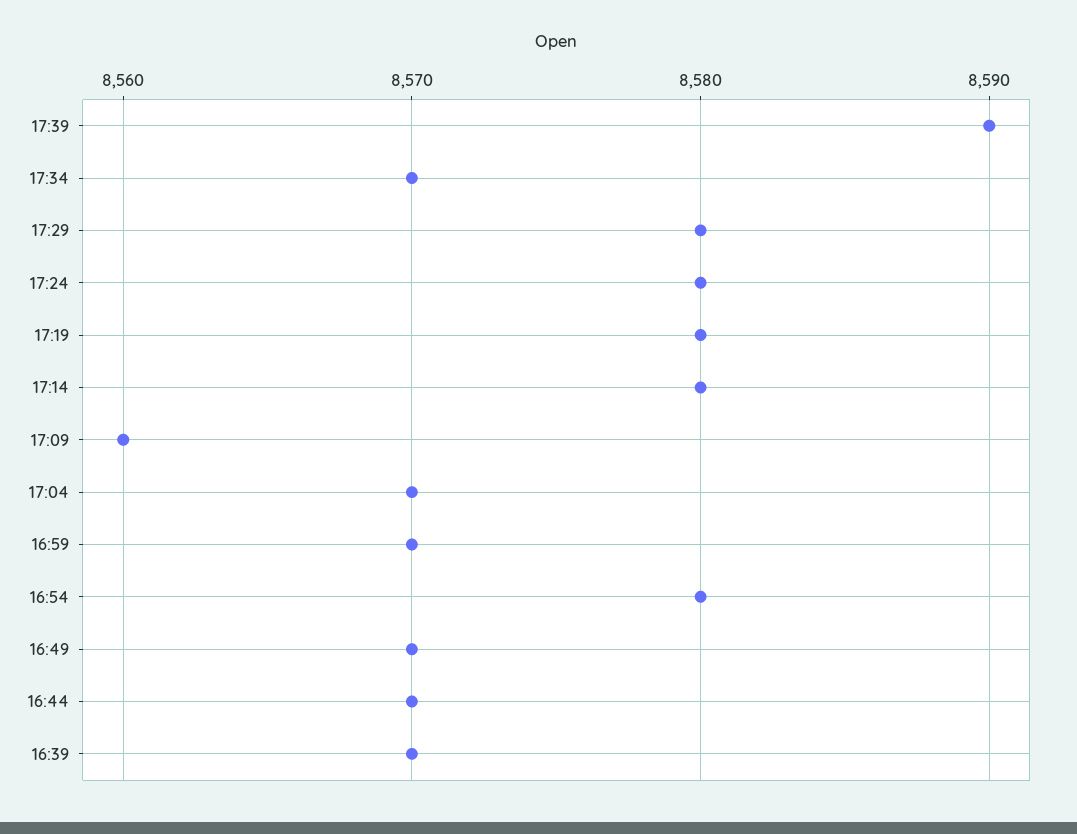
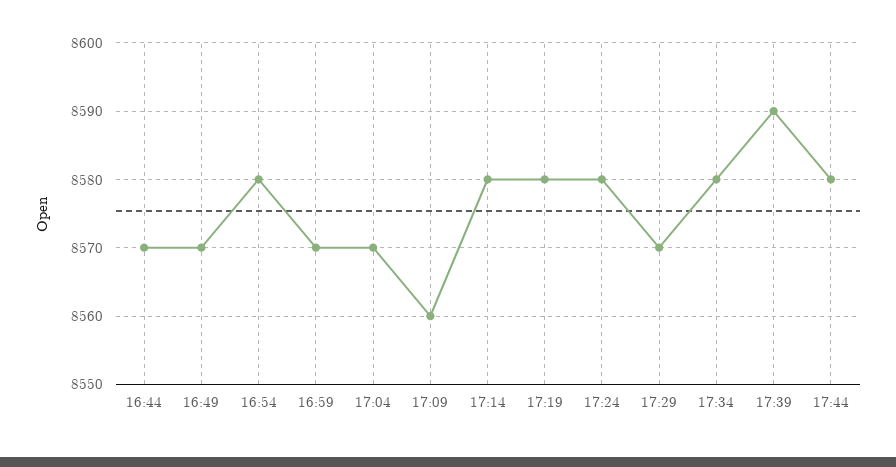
17:34: 8570 -> 8580
17:29: 8580 -> 8570
16:39: 8570 -> none
17:44: none -> 8580

